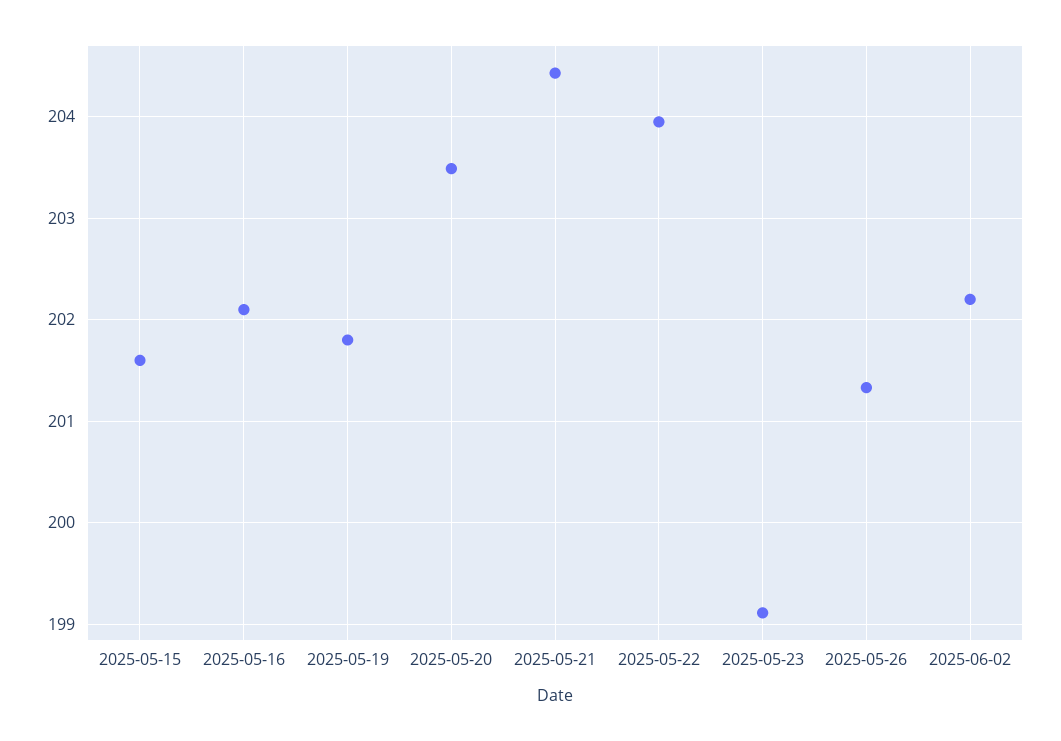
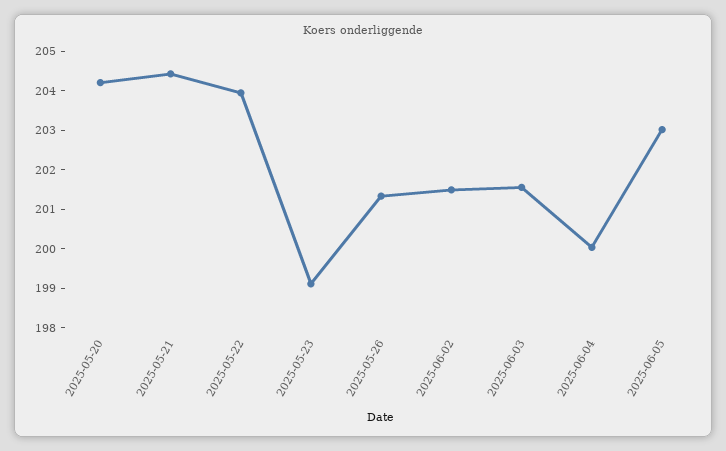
2025-05-15: 201.6 -> none
2025-05-16: 202.1 -> none
2025-05-19: 201.8 -> none
2025-05-20: 203.5 -> 204.25
2025-06-02: 202.2 -> 201.5
2025-06-03: none -> 201.5
2025-06-04: none -> 200
2025-06-05: none -> 203

